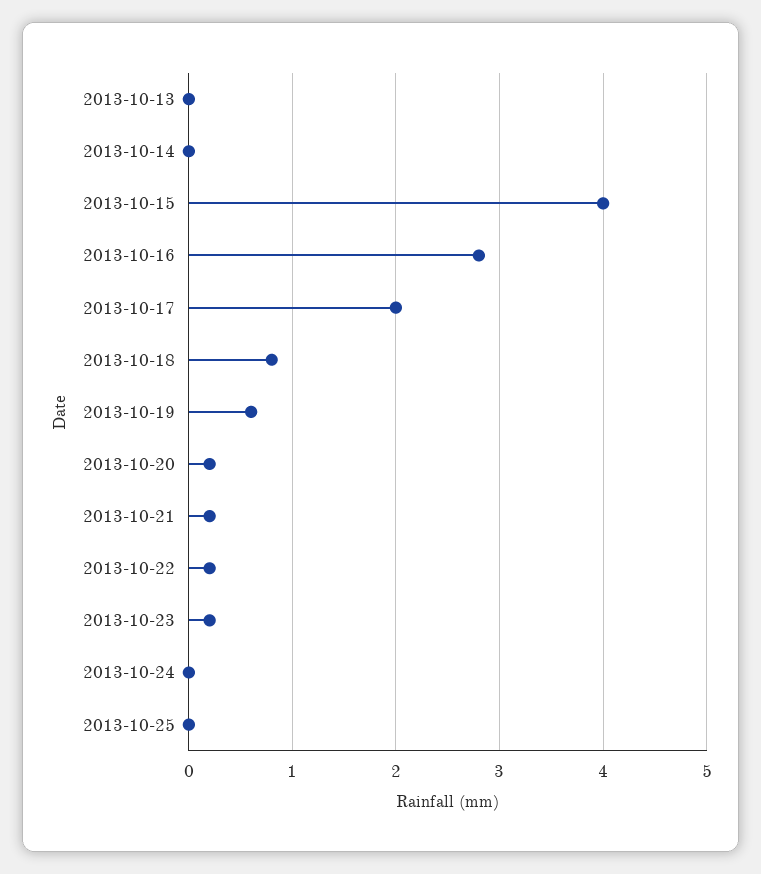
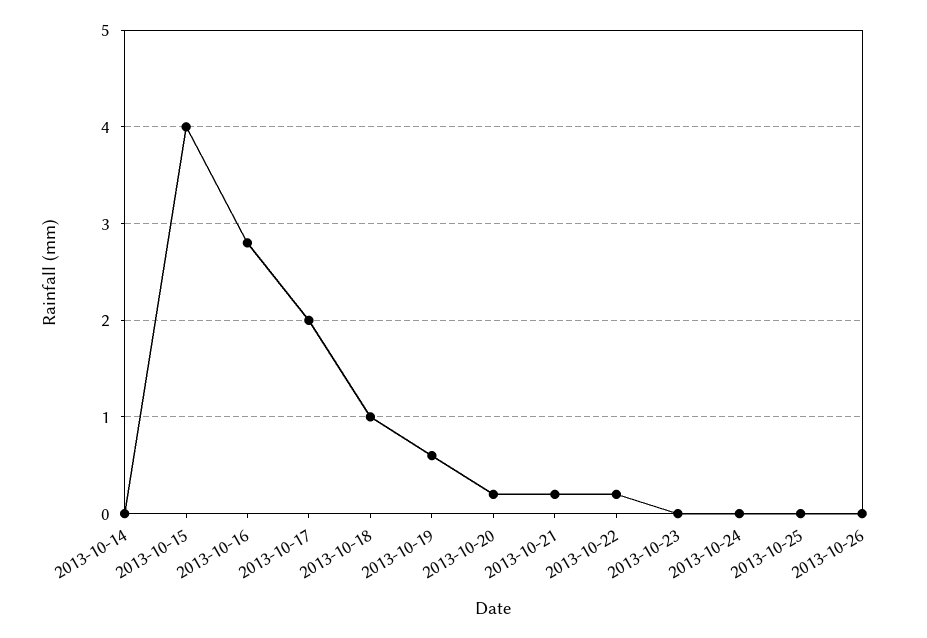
2013-10-13: 0 -> none
2013-10-18: 0.8 -> 1
2013-10-23: 0.2 -> 0
2013-10-26: none -> 0

